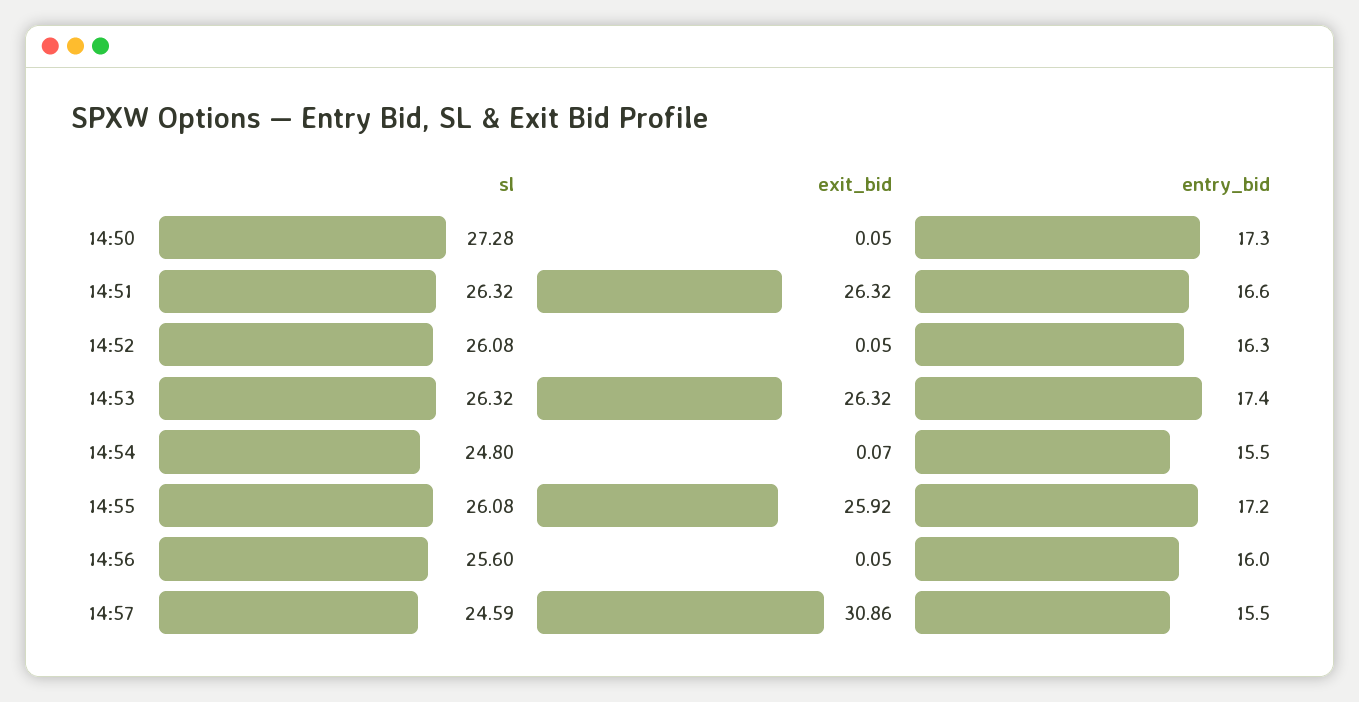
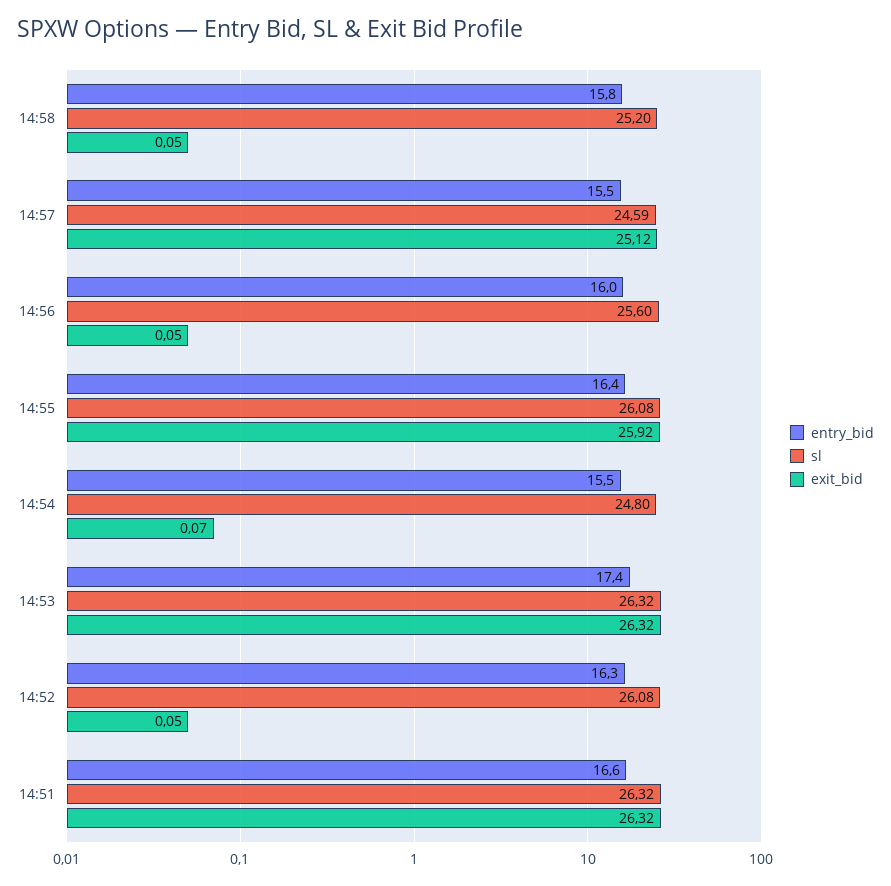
sl, 14:50: 27.28 -> none
exit_bid, 14:50: 0.05 -> none
entry_bid, 14:50: 17.3 -> none
entry_bid, 14:55: 17.2 -> 16.4
exit_bid, 14:57: 30.86 -> 25.12
entry_bid, 14:58: none -> 15.8
sl, 14:58: none -> 25.2
exit_bid, 14:58: none -> 0.05

